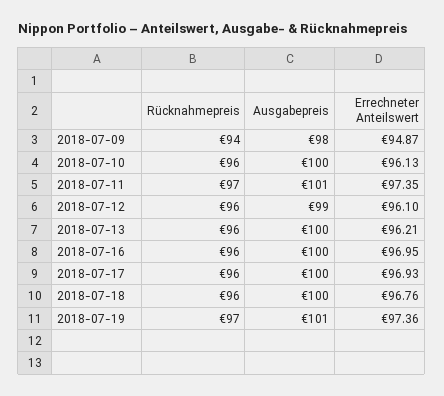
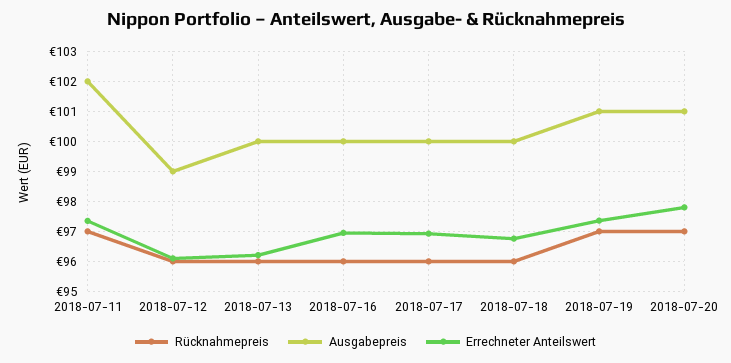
Rücknahmepreis, 2018-07-09: 94 -> none
Ausgabepreis, 2018-07-09: 98 -> none
Errechneter Anteilswert, 2018-07-09: 94.87 -> none
Rücknahmepreis, 2018-07-10: 96 -> none
Ausgabepreis, 2018-07-10: 100 -> none
Errechneter Anteilswert, 2018-07-10: 96.13 -> none
Ausgabepreis, 2018-07-11: 101 -> 102
Rücknahmepreis, 2018-07-20: none -> 97
Ausgabepreis, 2018-07-20: none -> 101
Errechneter Anteilswert, 2018-07-20: none -> 97.8

